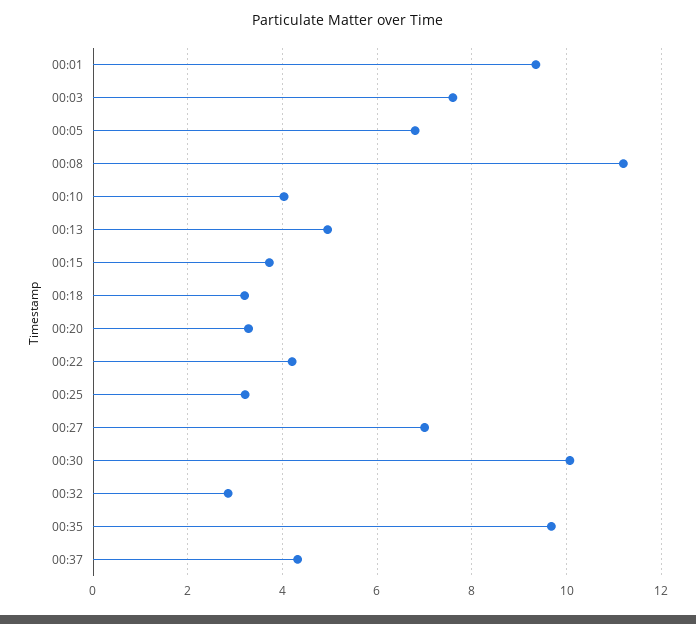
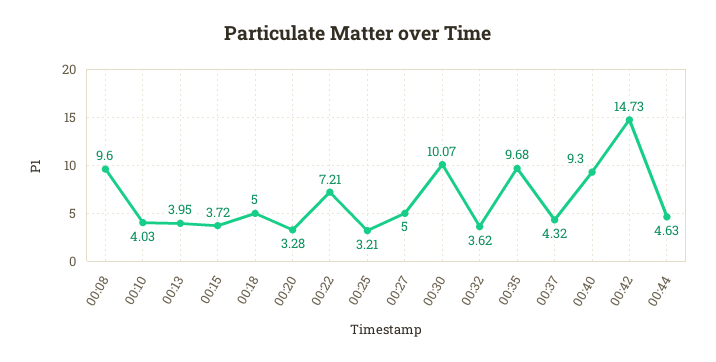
00:01: 9.4 -> none
00:03: 7.6 -> none
00:05: 6.8 -> none
00:08: 11.2 -> 9.6
00:13: 5 -> 3.95
00:18: 3.2 -> 5
00:22: 4.2 -> 7.21
00:27: 7 -> 5
00:32: 2.8 -> 3.62
00:40: none -> 9.3
00:42: none -> 14.73
00:44: none -> 4.63

